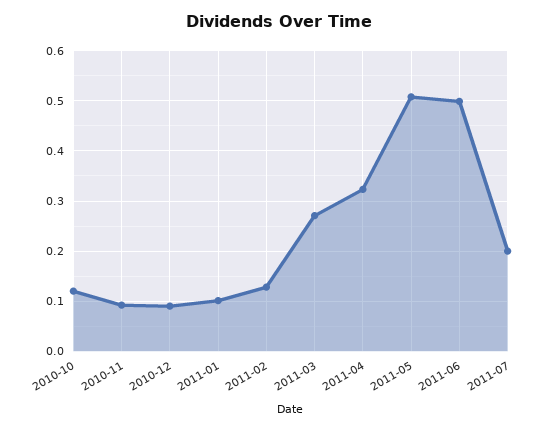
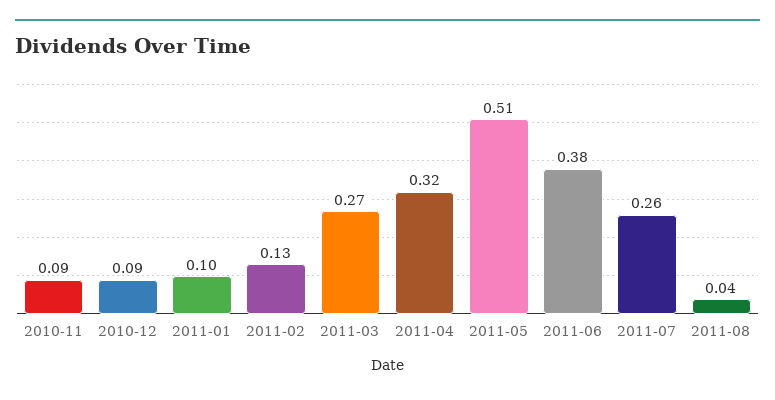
2010-10: 0.12 -> none
2011-06: 0.5 -> 0.38
2011-07: 0.2 -> 0.26
2011-08: none -> 0.04

